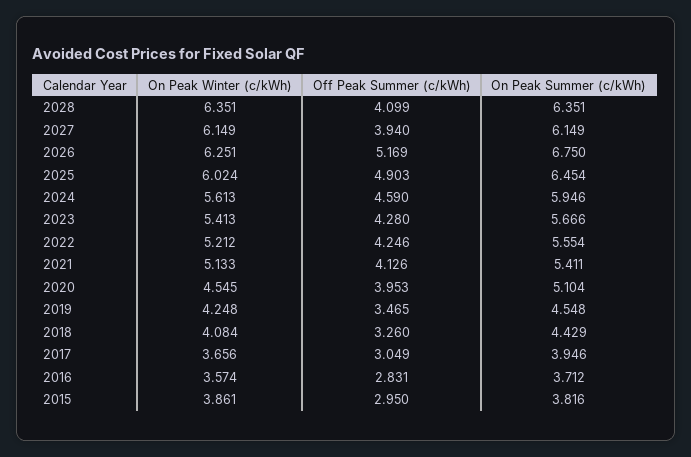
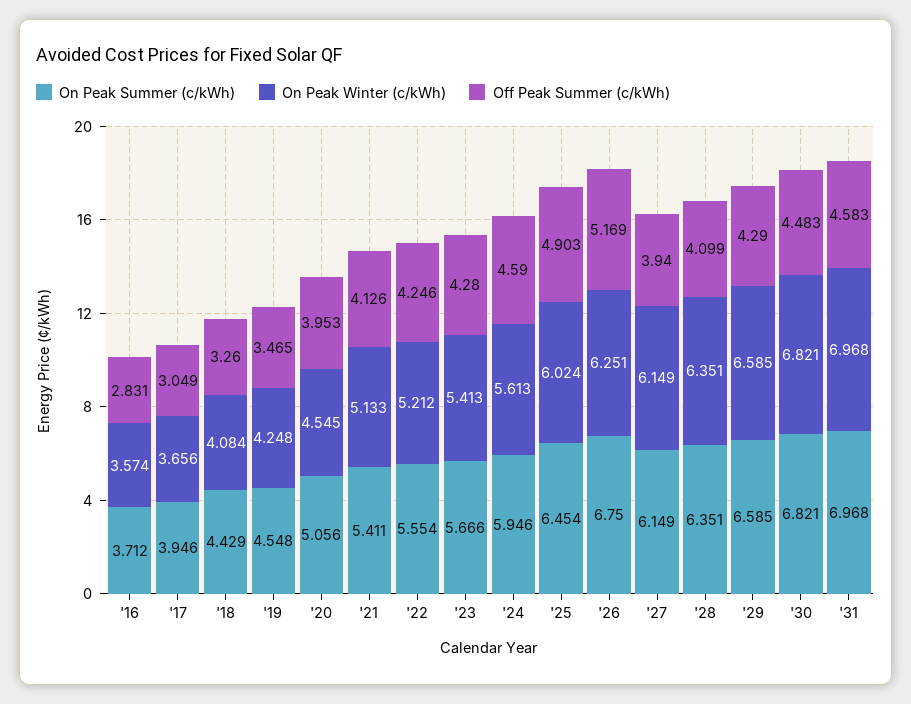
On Peak Summer (c/kWh), 2020: 5.104 -> 5.056
On Peak Winter (c/kWh), 2015: 3.861 -> none
Off Peak Summer (c/kWh), 2015: 2.95 -> none
On Peak Summer (c/kWh), 2015: 3.816 -> none
On Peak Summer (c/kWh), '29: none -> 6.585
On Peak Winter (c/kWh), '29: none -> 6.585
Off Peak Summer (c/kWh), '29: none -> 4.29
On Peak Summer (c/kWh), '30: none -> 6.821
On Peak Winter (c/kWh), '30: none -> 6.821
Off Peak Summer (c/kWh), '30: none -> 4.483
On Peak Summer (c/kWh), '31: none -> 6.968
On Peak Winter (c/kWh), '31: none -> 6.968
Off Peak Summer (c/kWh), '31: none -> 4.583

